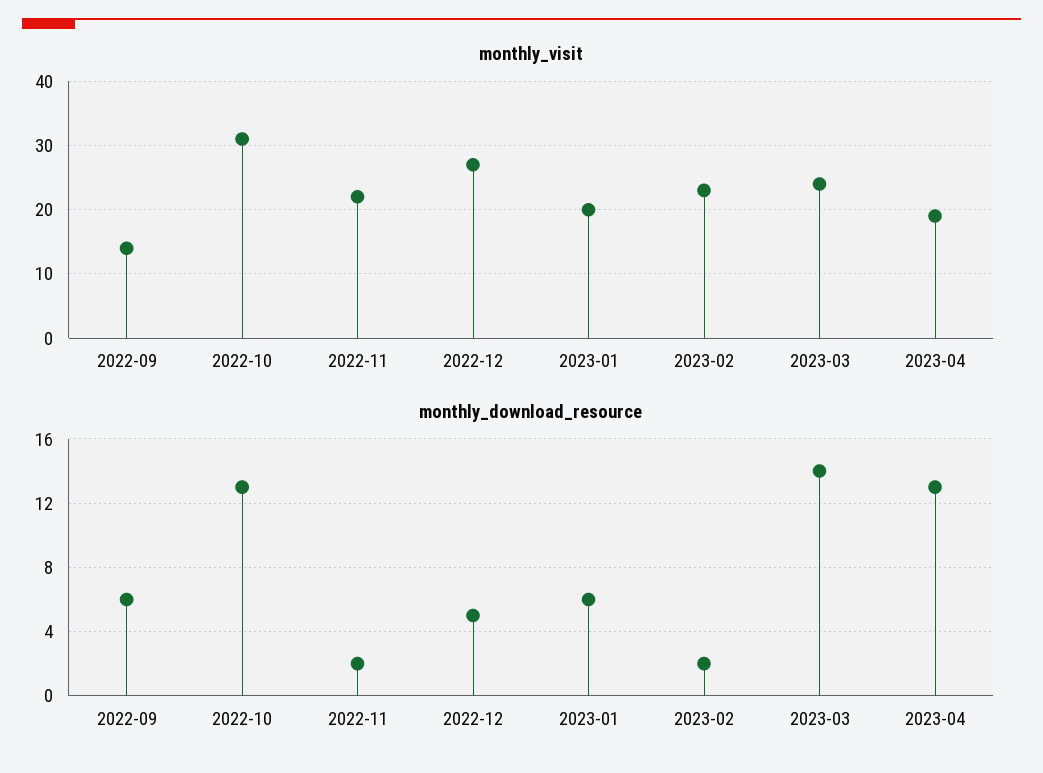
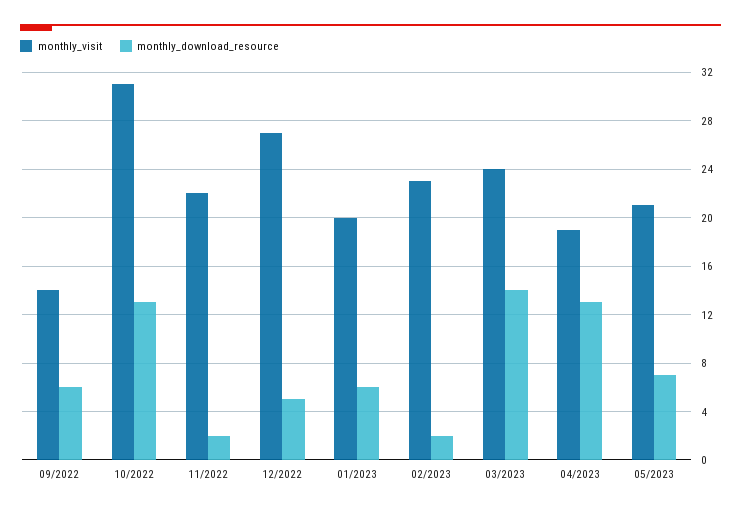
monthly_visit, 05/2023: none -> 21
monthly_download_resource, 05/2023: none -> 7

